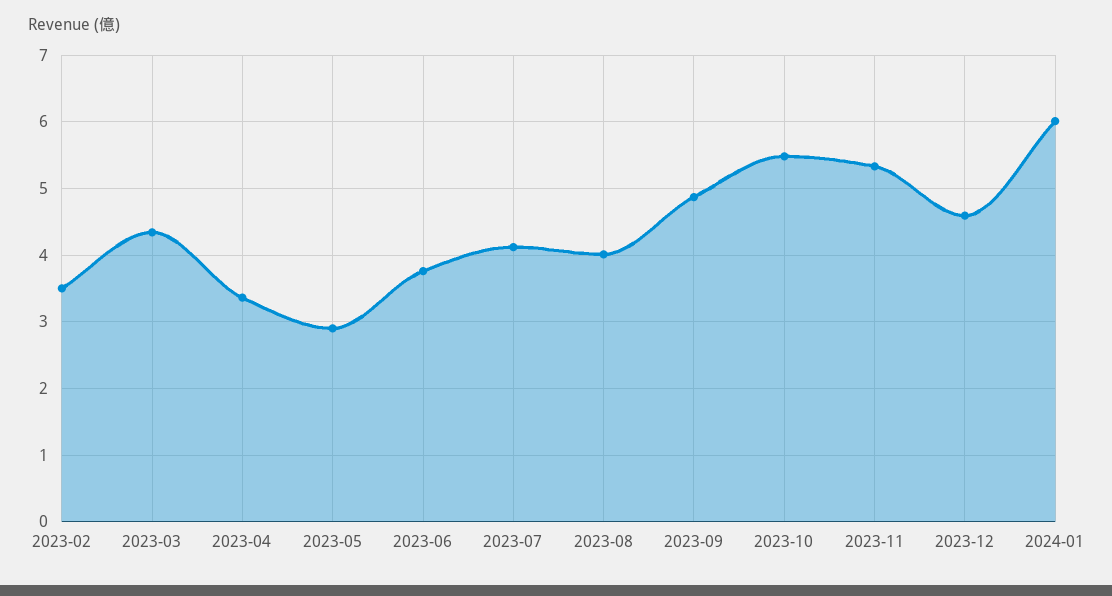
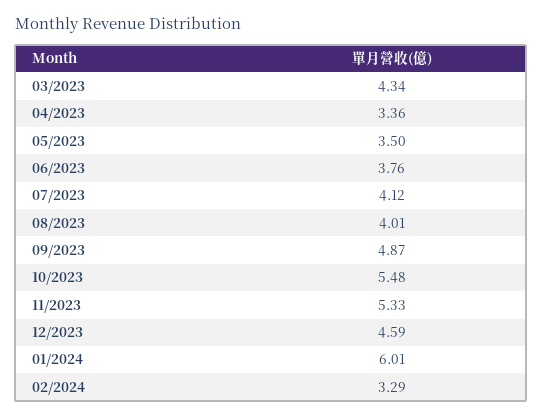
2023-02: 3.5 -> none
2023-05: 2.9 -> 3.5
02/2024: none -> 3.29

